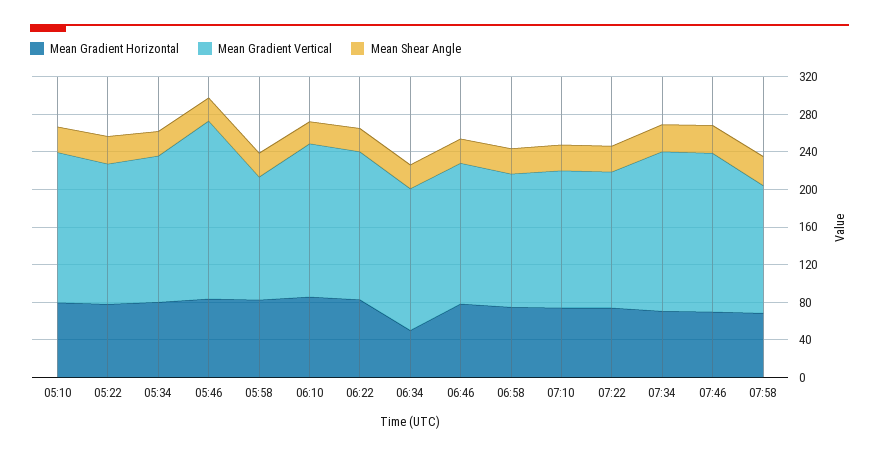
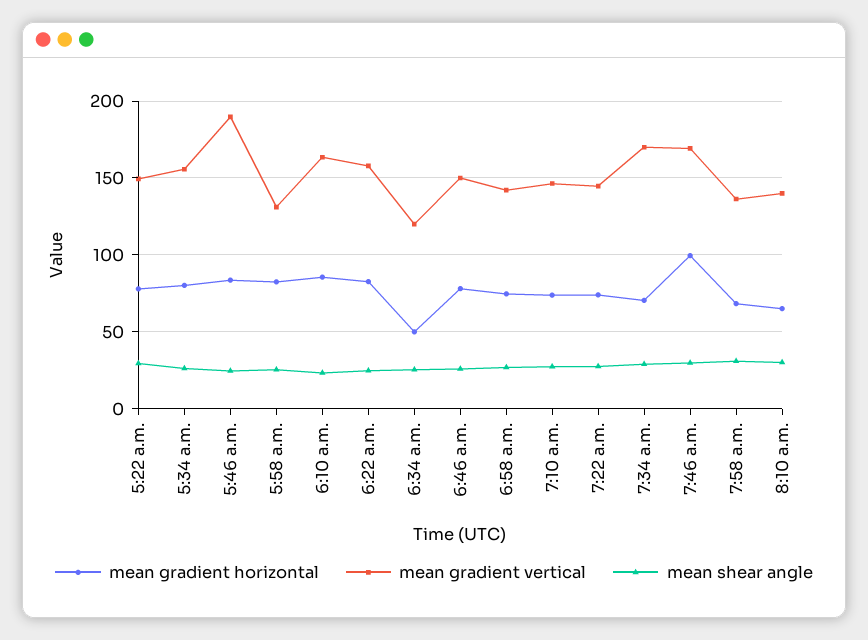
Mean Gradient Horizontal, 05:10: 80 -> none
Mean Gradient Vertical, 05:10: 160 -> none
Mean Shear Angle, 05:10: 30 -> none
Mean Gradient Vertical, 06:34: 150 -> 120
Mean Gradient Horizontal, 07:46: 70 -> 100
Mean Gradient Horizontal, 8:10 a.m.: none -> 65
Mean Gradient Vertical, 8:10 a.m.: none -> 140
Mean Shear Angle, 8:10 a.m.: none -> 30

